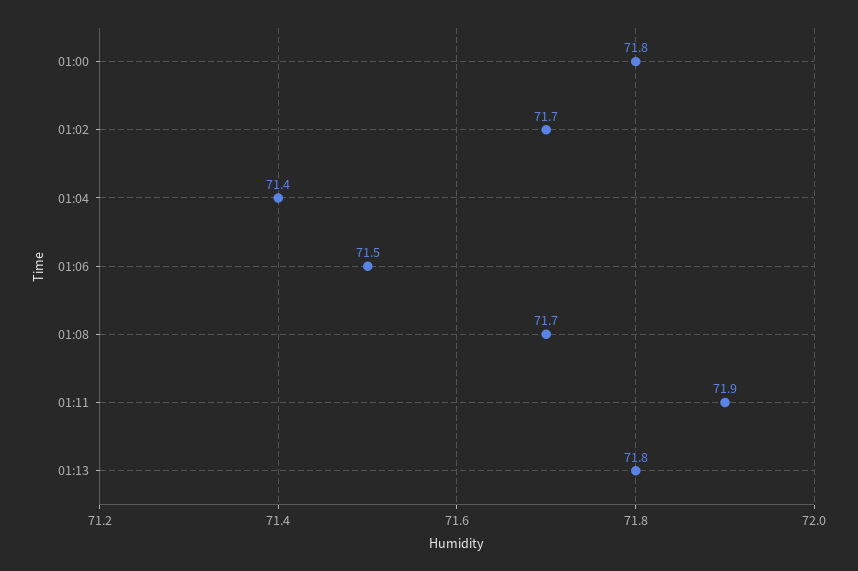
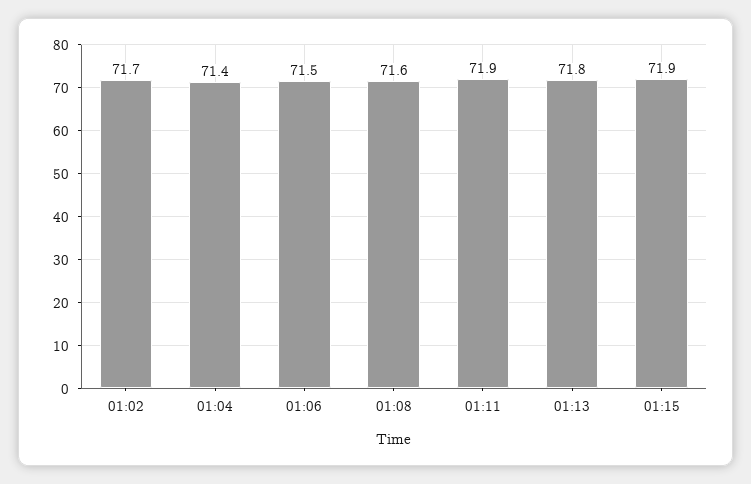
01:00: 71.8 -> none
01:08: 71.7 -> 71.6
01:15: none -> 71.9

